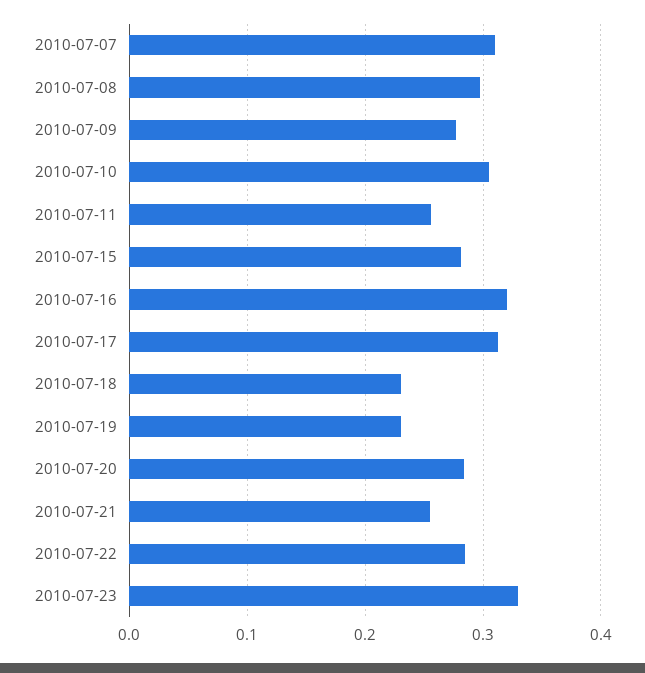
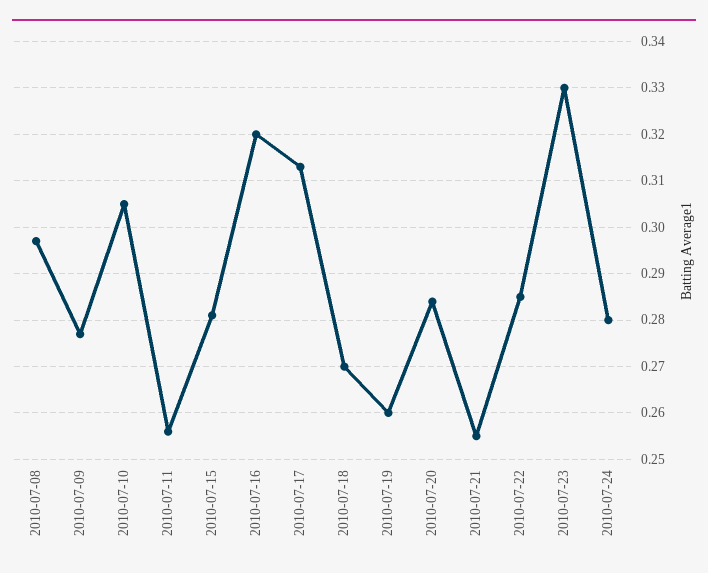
2010-07-07: 0.31 -> none
2010-07-18: 0.23 -> 0.27
2010-07-19: 0.23 -> 0.26
2010-07-24: none -> 0.28

